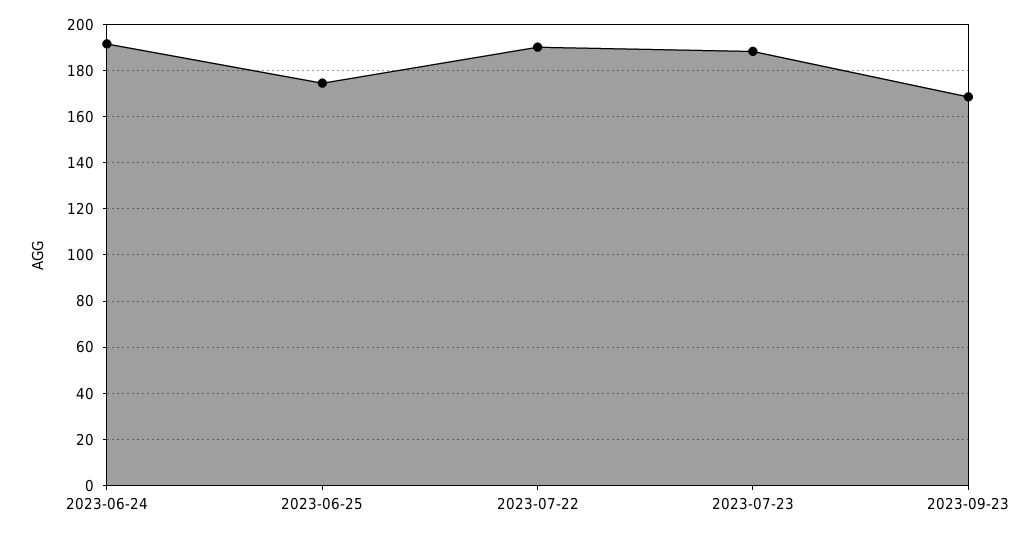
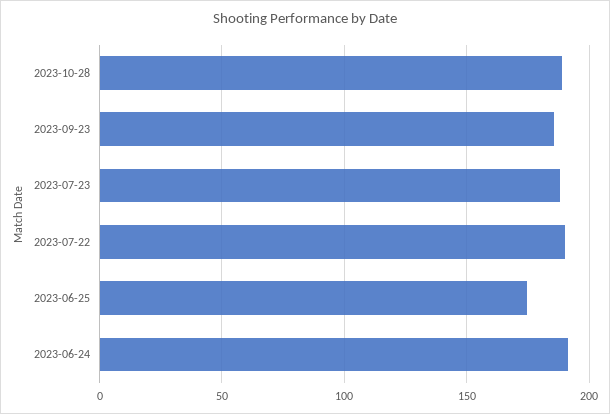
2023-09-23: 170 -> 185
2023-10-28: none -> 190

